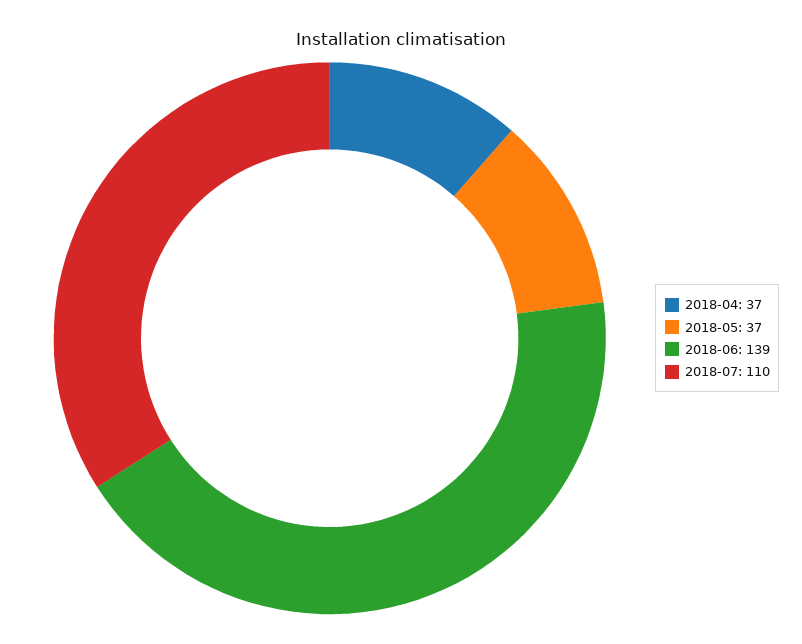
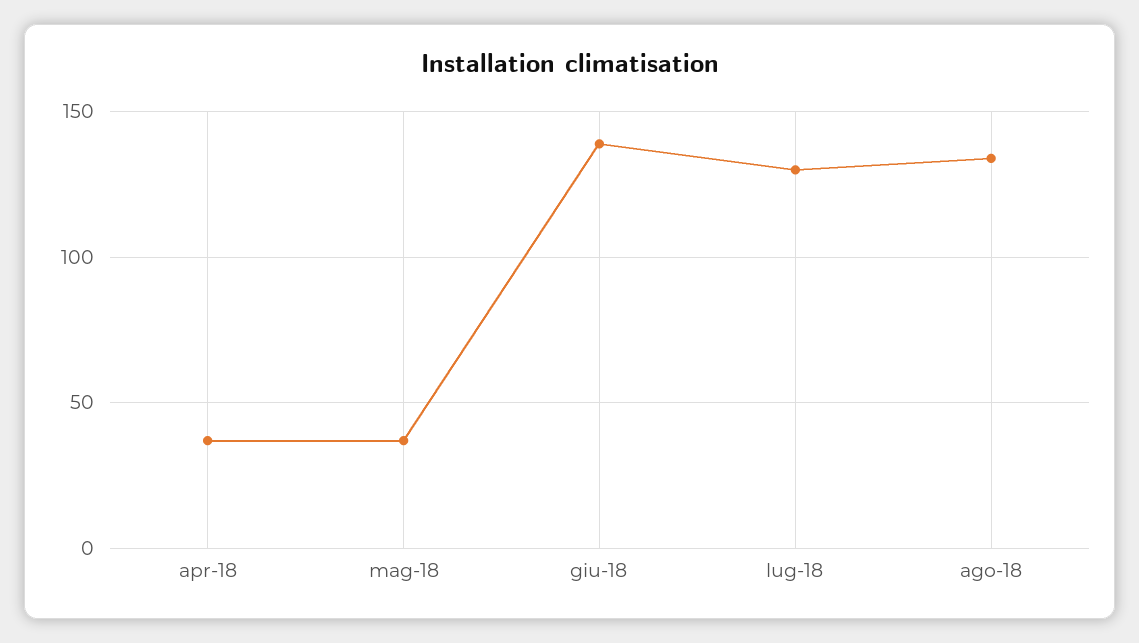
2018-07: 110 -> 130
ago-18: none -> 135

